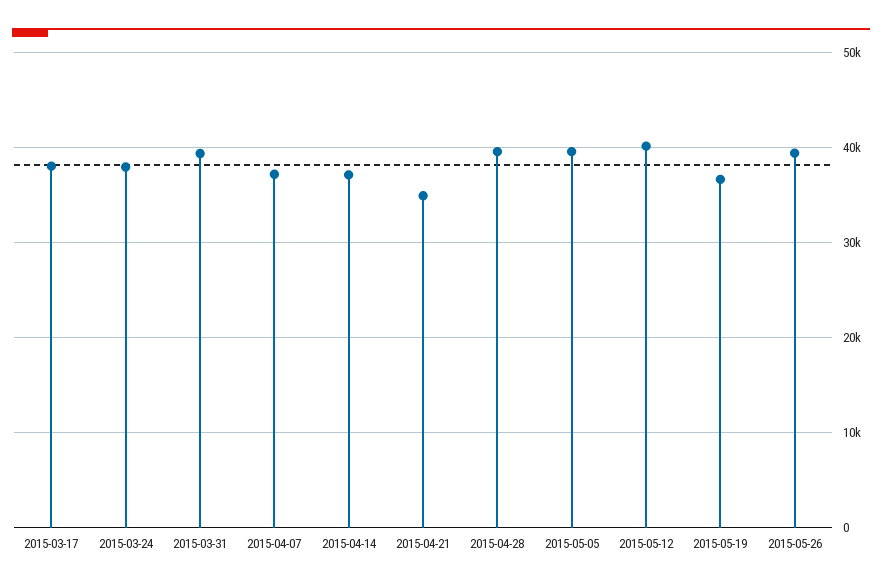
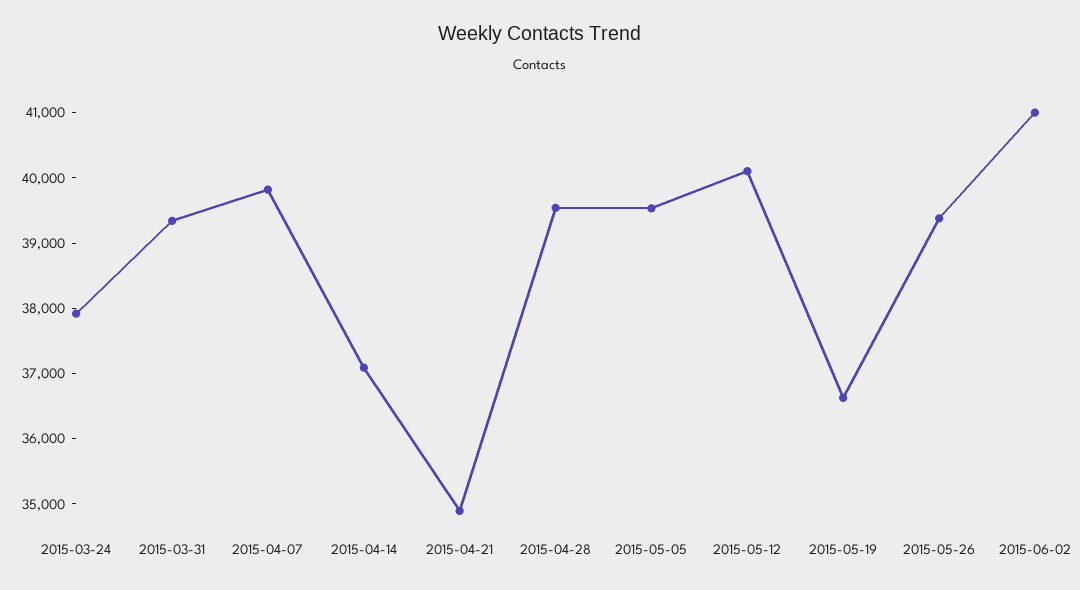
2015-03-17: 38000 -> none
2015-04-07: 37000 -> 39800
2015-06-02: none -> 41000

